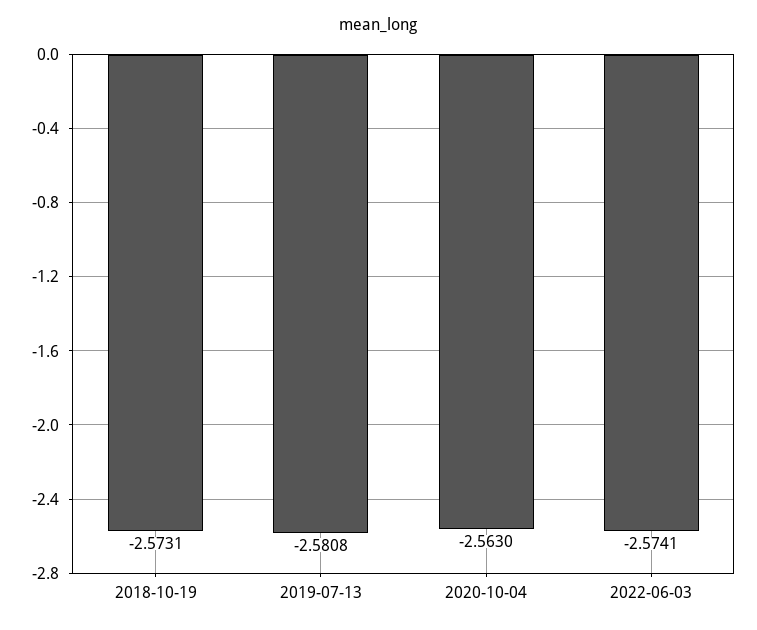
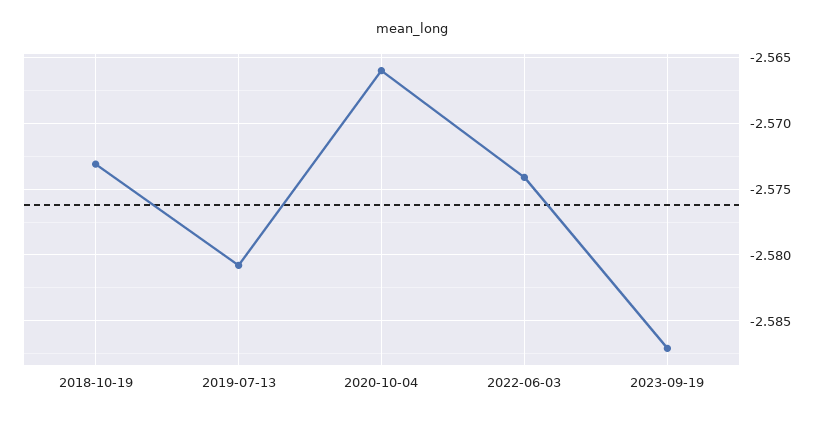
2020-10-04: -2.563 -> -2.566
2023-09-19: none -> -2.587

